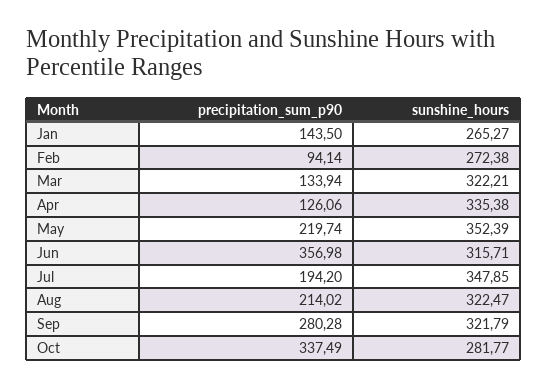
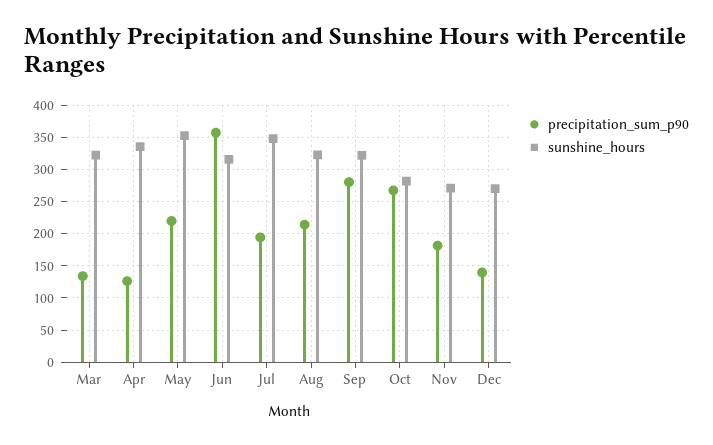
precipitation_sum_p90, Jan: 143.5 -> none
sunshine_hours, Jan: 265.27 -> none
precipitation_sum_p90, Feb: 94.14 -> none
sunshine_hours, Feb: 272.38 -> none
precipitation_sum_p90, Oct: 337.49 -> 270
precipitation_sum_p90, Nov: none -> 180
sunshine_hours, Nov: none -> 270
precipitation_sum_p90, Dec: none -> 140
sunshine_hours, Dec: none -> 270

